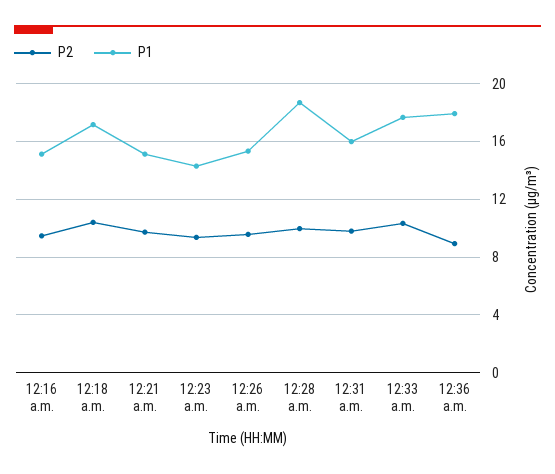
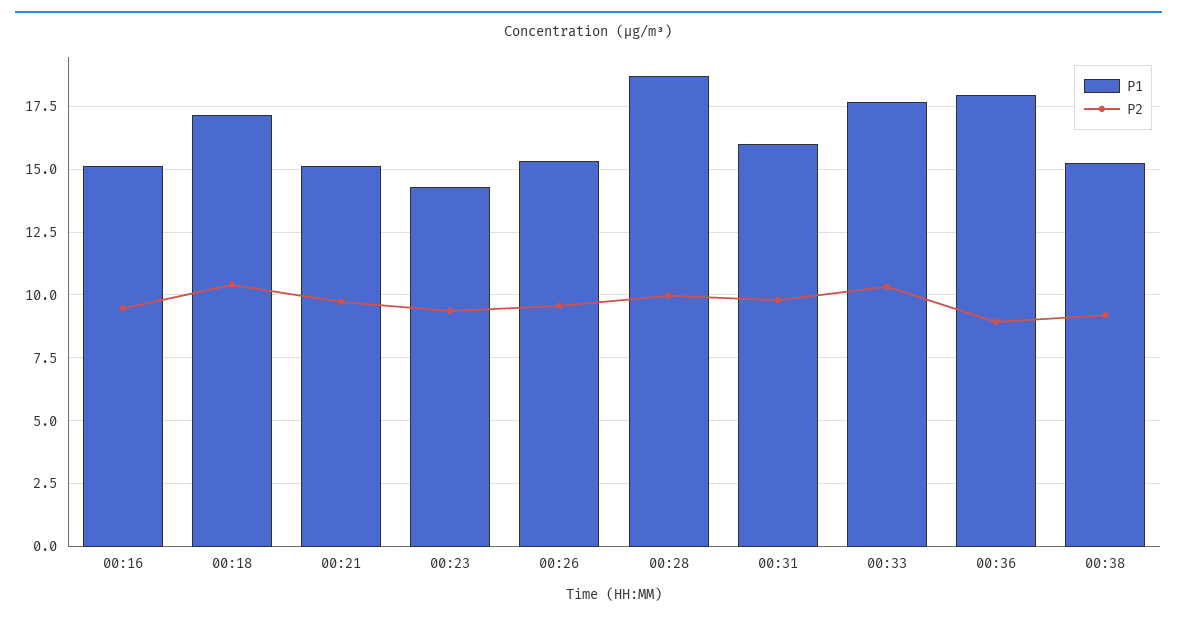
P1, 00:38: none -> 15.25
P2, 00:38: none -> 9.25

